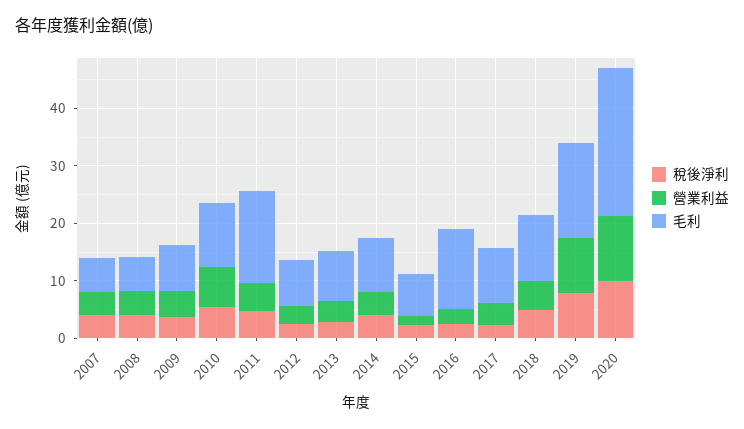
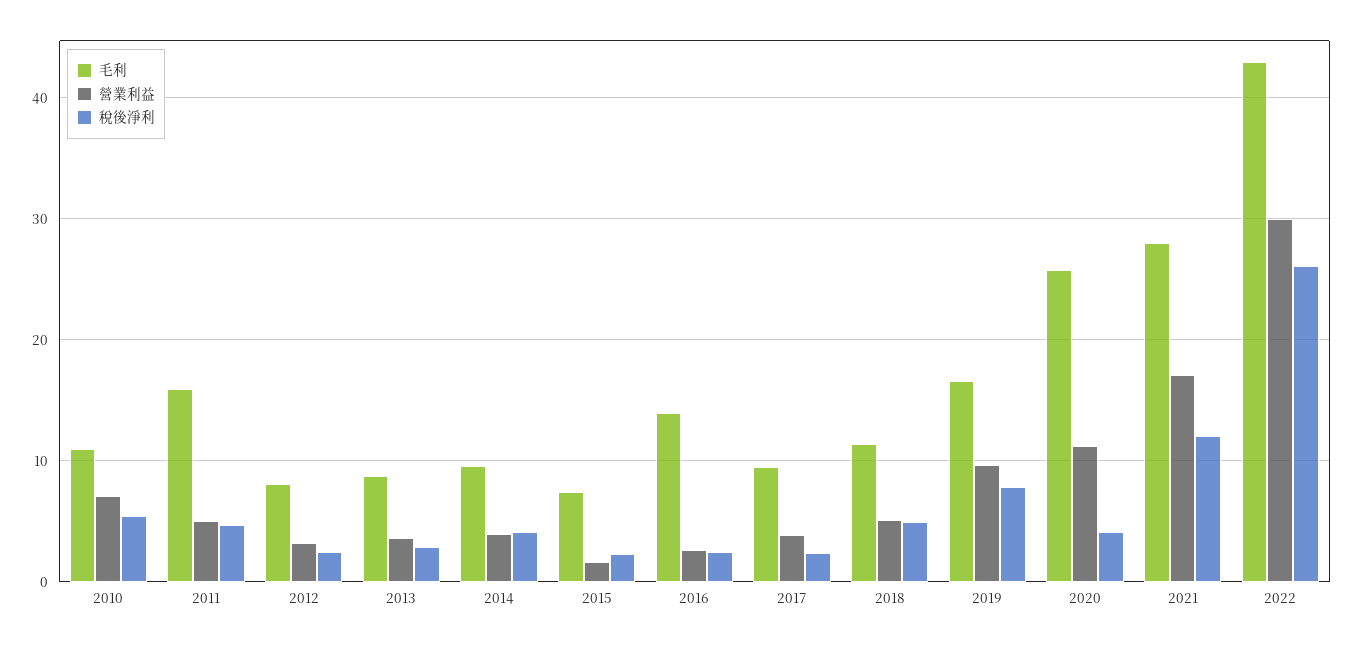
稅後淨利, 2007: 4 -> none
營業利益, 2007: 4 -> none
毛利, 2007: 6 -> none
稅後淨利, 2008: 4 -> none
營業利益, 2008: 4 -> none
毛利, 2008: 6 -> none
稅後淨利, 2009: 4 -> none
營業利益, 2009: 4 -> none
毛利, 2009: 8 -> none
稅後淨利, 2020: 10 -> 4
毛利, 2021: none -> 28
營業利益, 2021: none -> 17
稅後淨利, 2021: none -> 12
毛利, 2022: none -> 43
營業利益, 2022: none -> 30
稅後淨利, 2022: none -> 26

